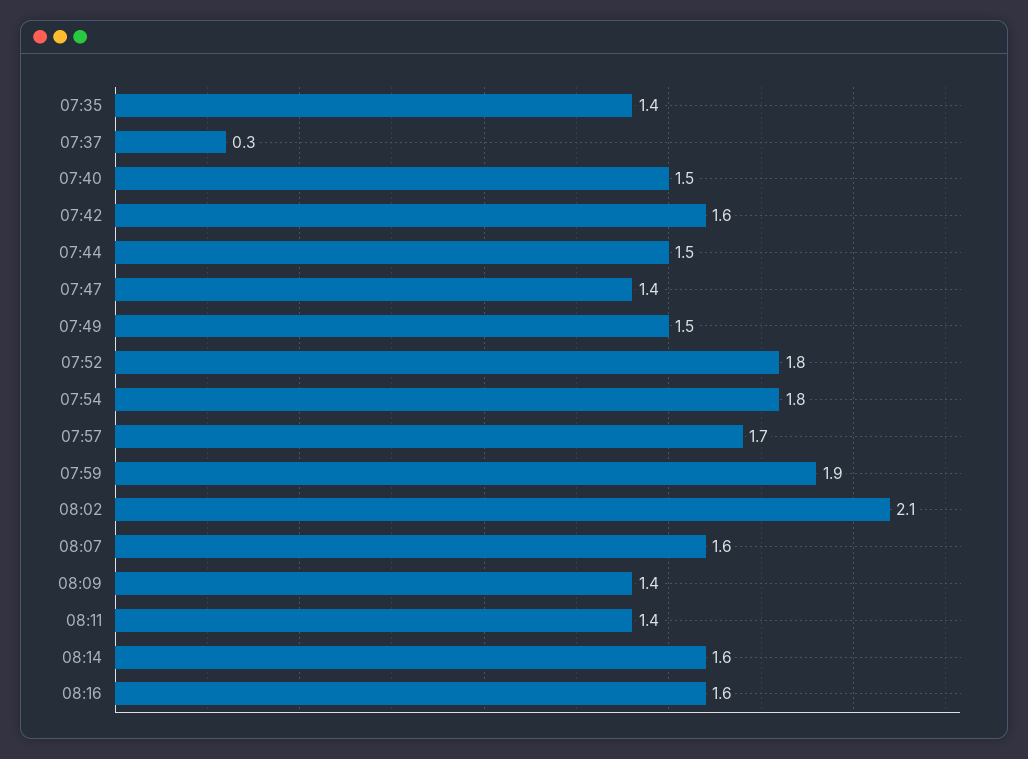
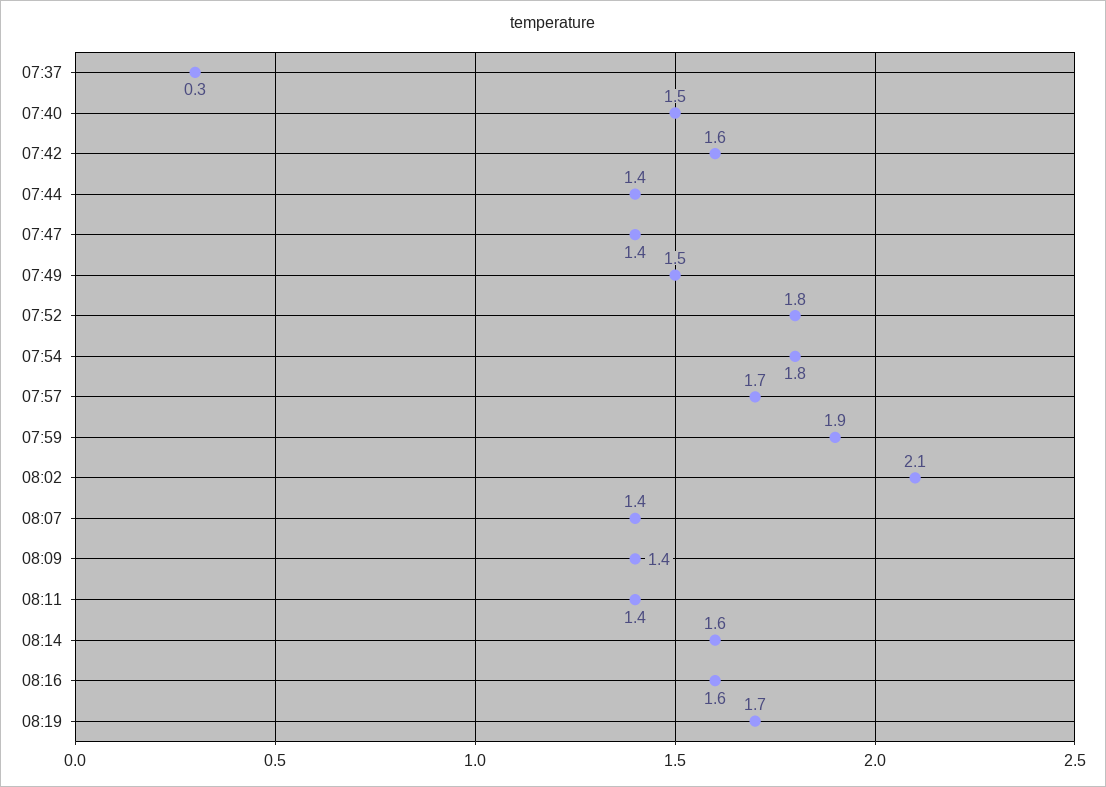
07:35: 1.4 -> none
07:44: 1.5 -> 1.4
08:07: 1.6 -> 1.4
08:19: none -> 1.7

